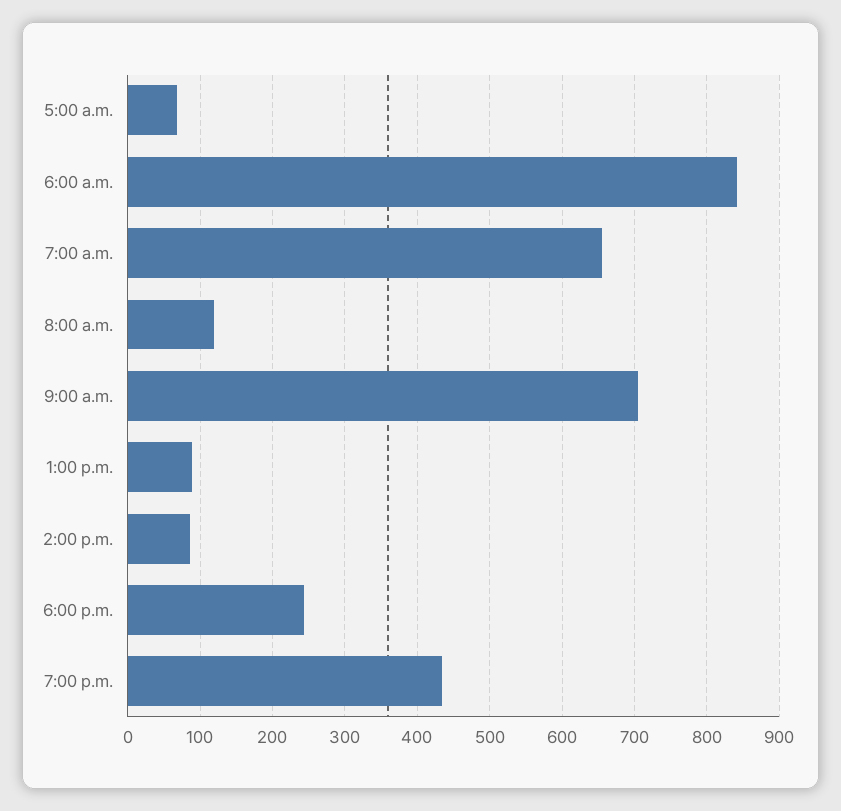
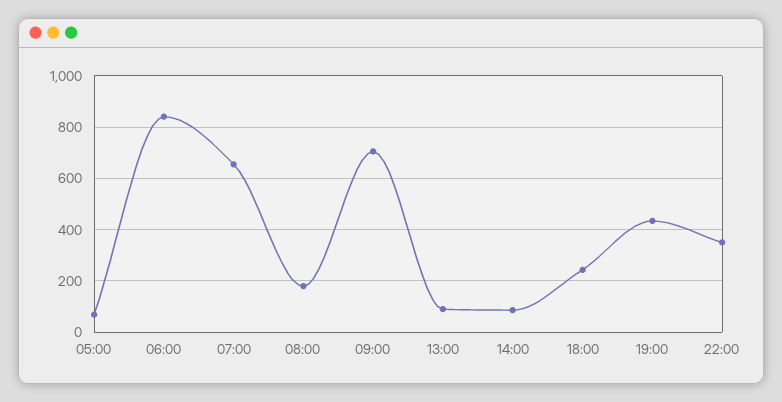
8:00 a.m.: 120 -> 175
22:00: none -> 350

